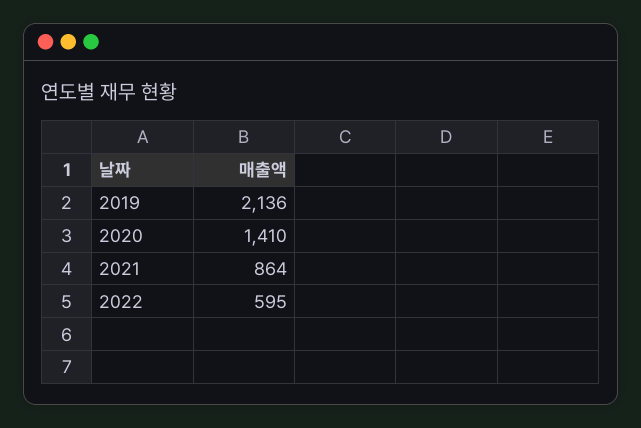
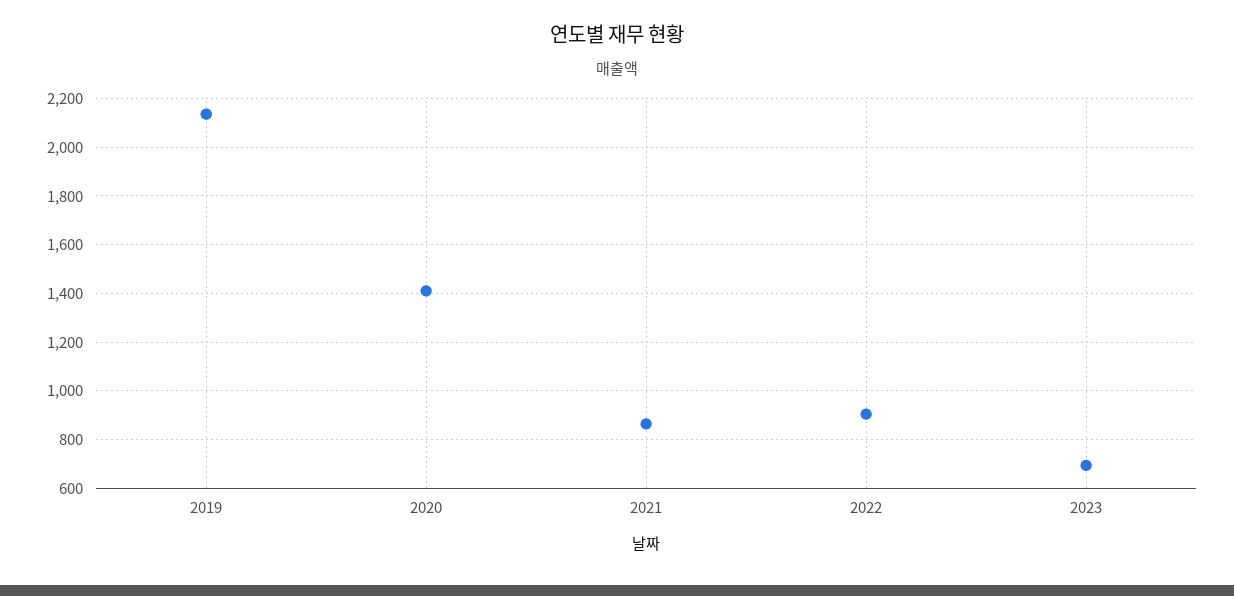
2022: 595 -> 900
2023: none -> 700

